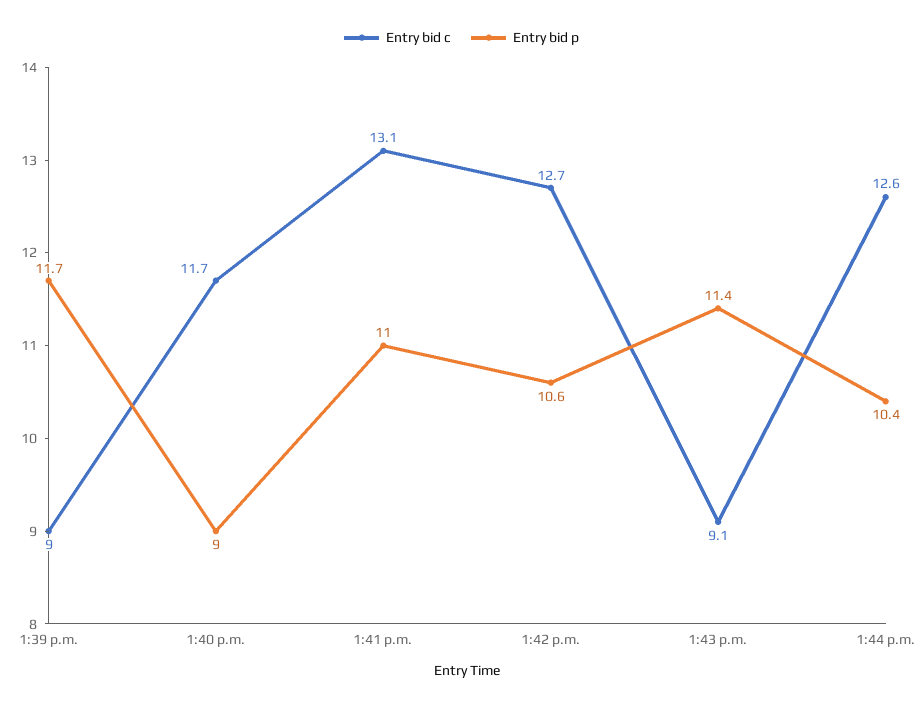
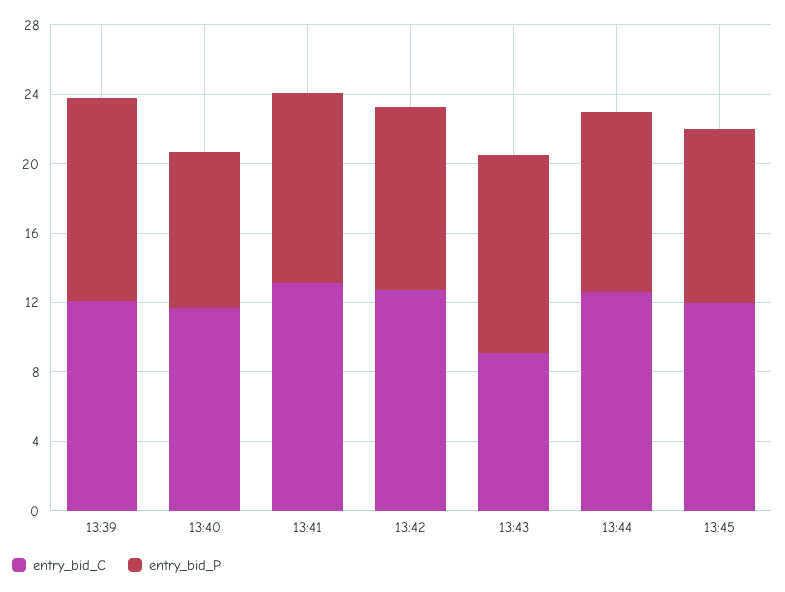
Entry bid c, 1:39 p.m.: 9 -> 12
Entry bid c, 13:45: none -> 12
Entry bid p, 13:45: none -> 10

